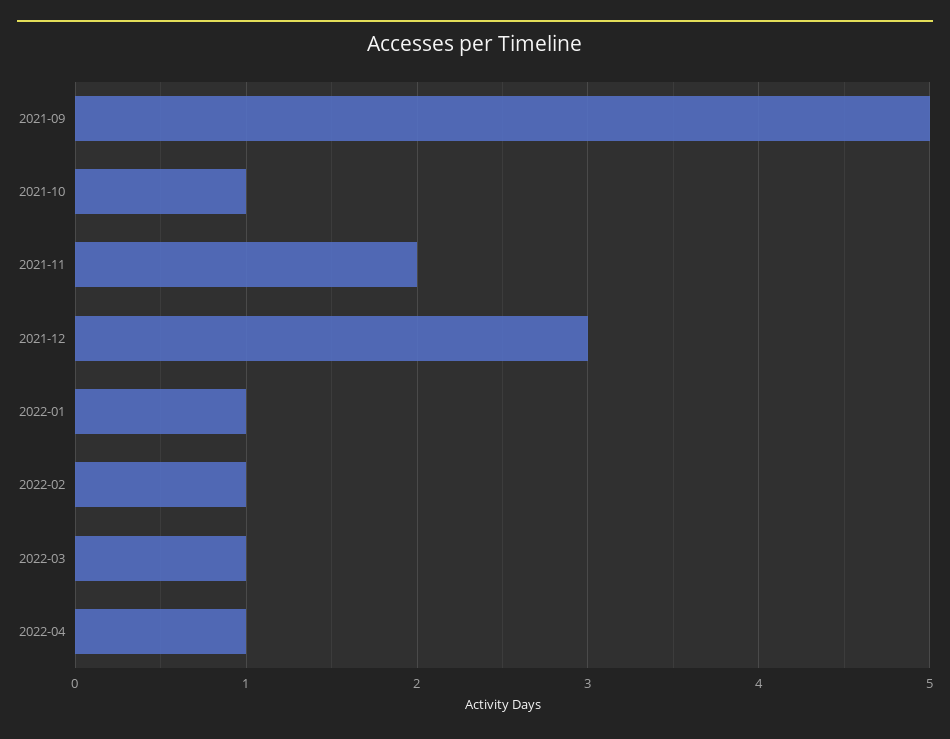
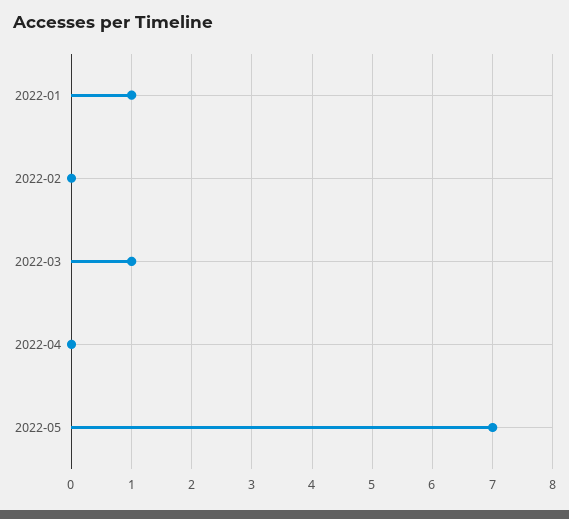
2021-09: 5 -> none
2021-10: 1 -> none
2021-11: 2 -> none
2021-12: 3 -> none
2022-02: 1 -> 0
2022-04: 1 -> 0
2022-05: none -> 7

